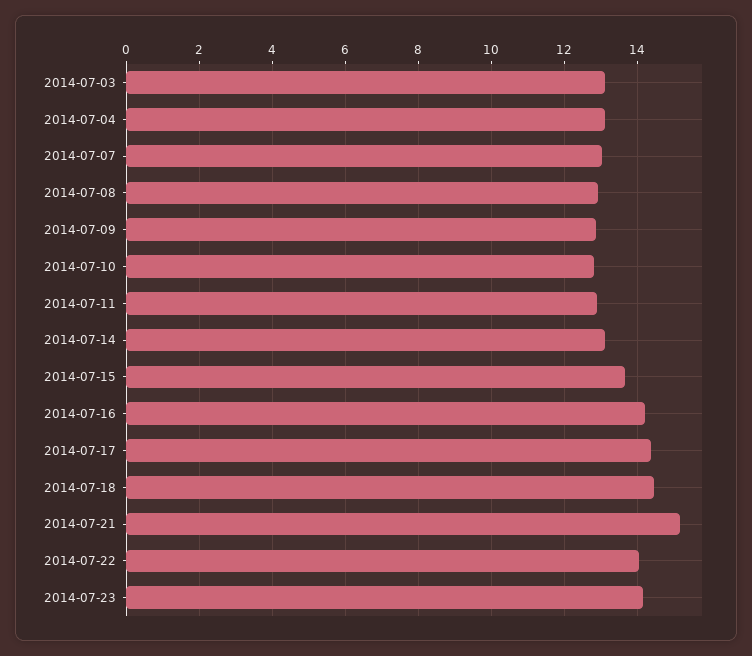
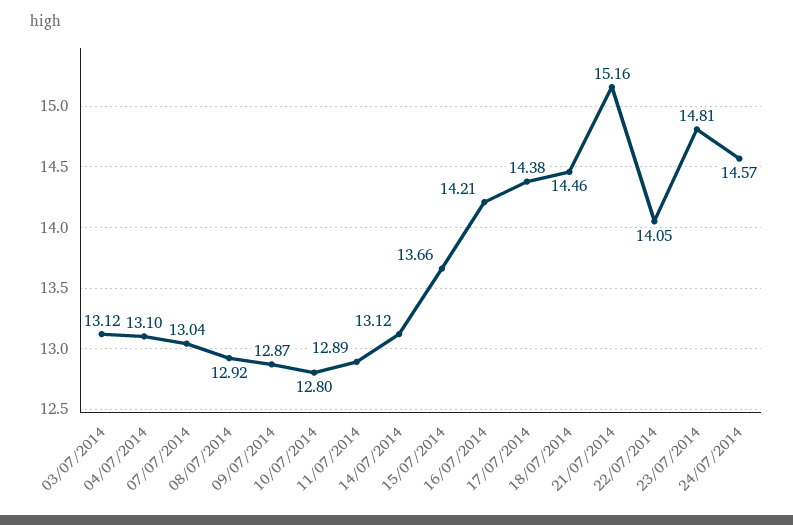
2014-07-23: 14.2 -> 14.81
24/07/2014: none -> 14.57

